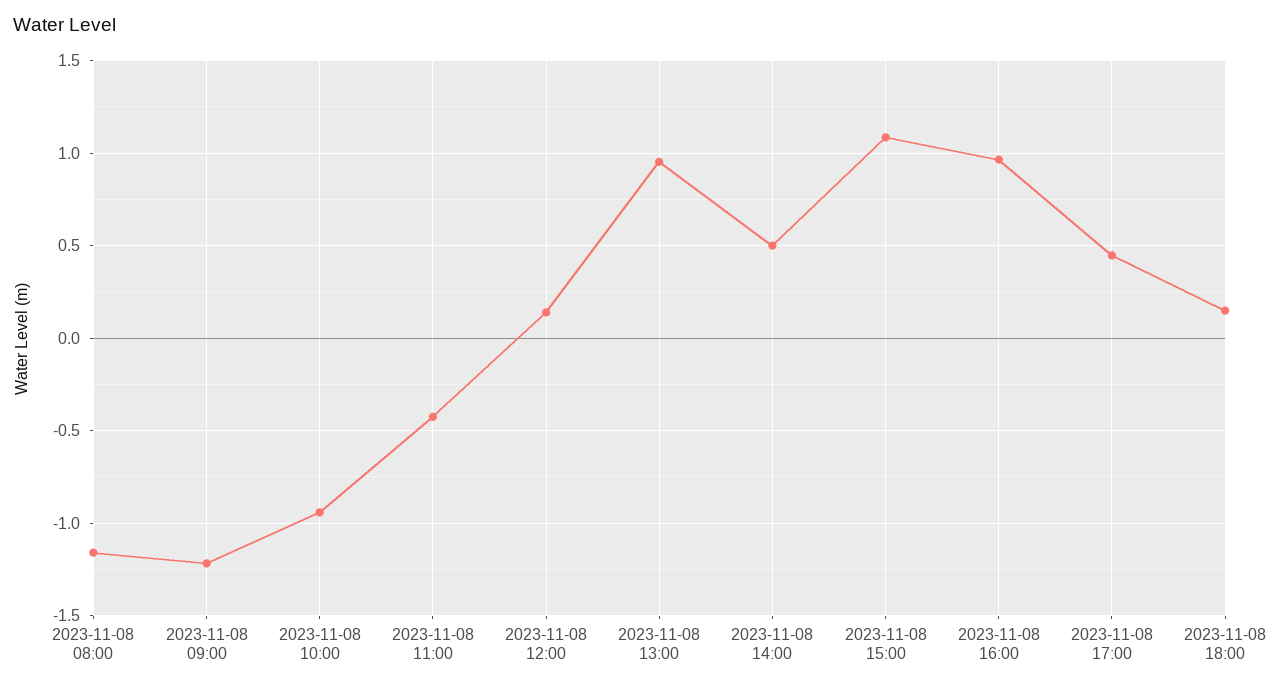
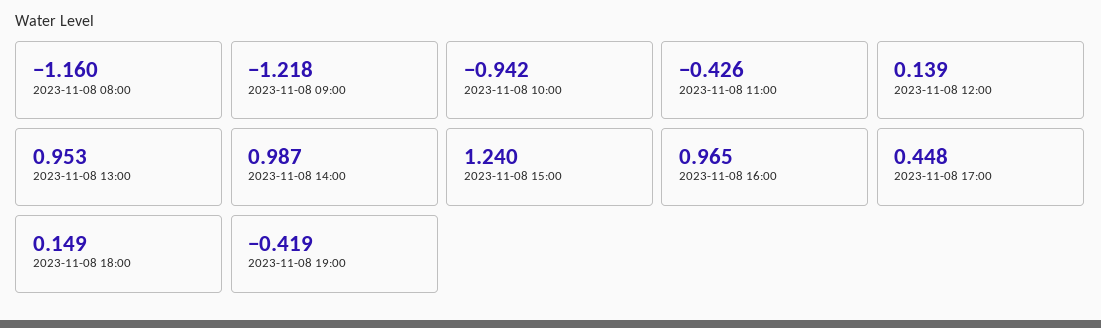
2023-11-08 14:00: 0.5 -> 0.987
2023-11-08 15:00: 1.1 -> 1.24
2023-11-08 19:00: none -> -0.419

